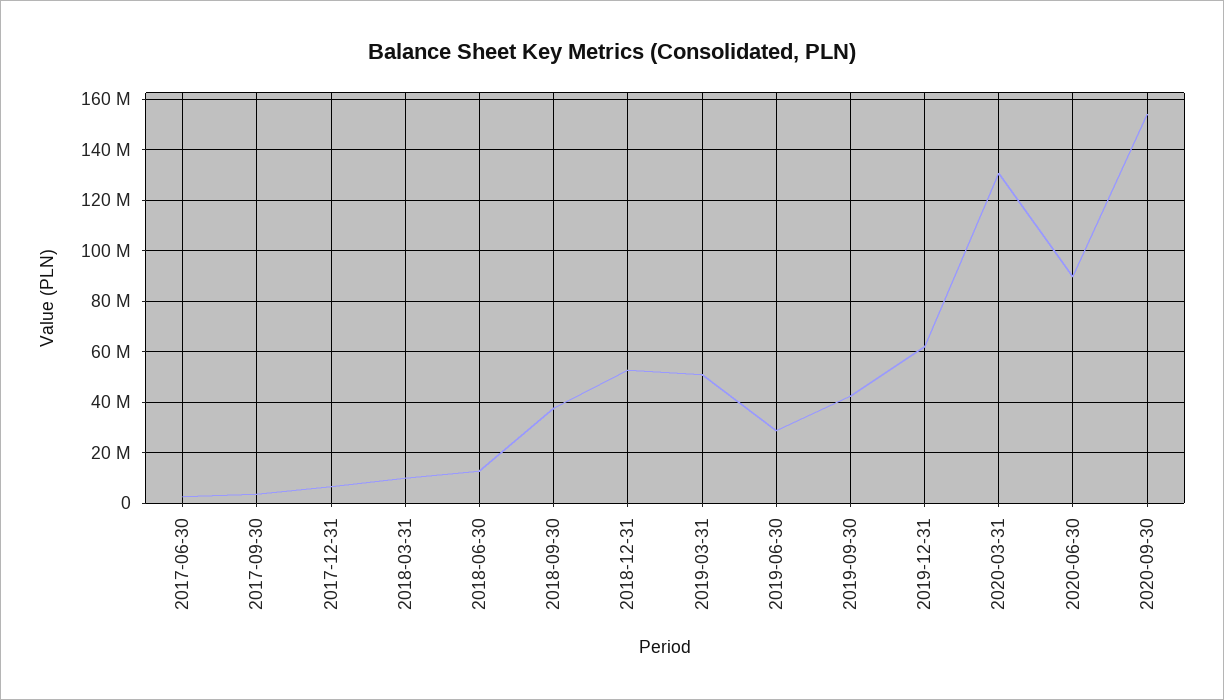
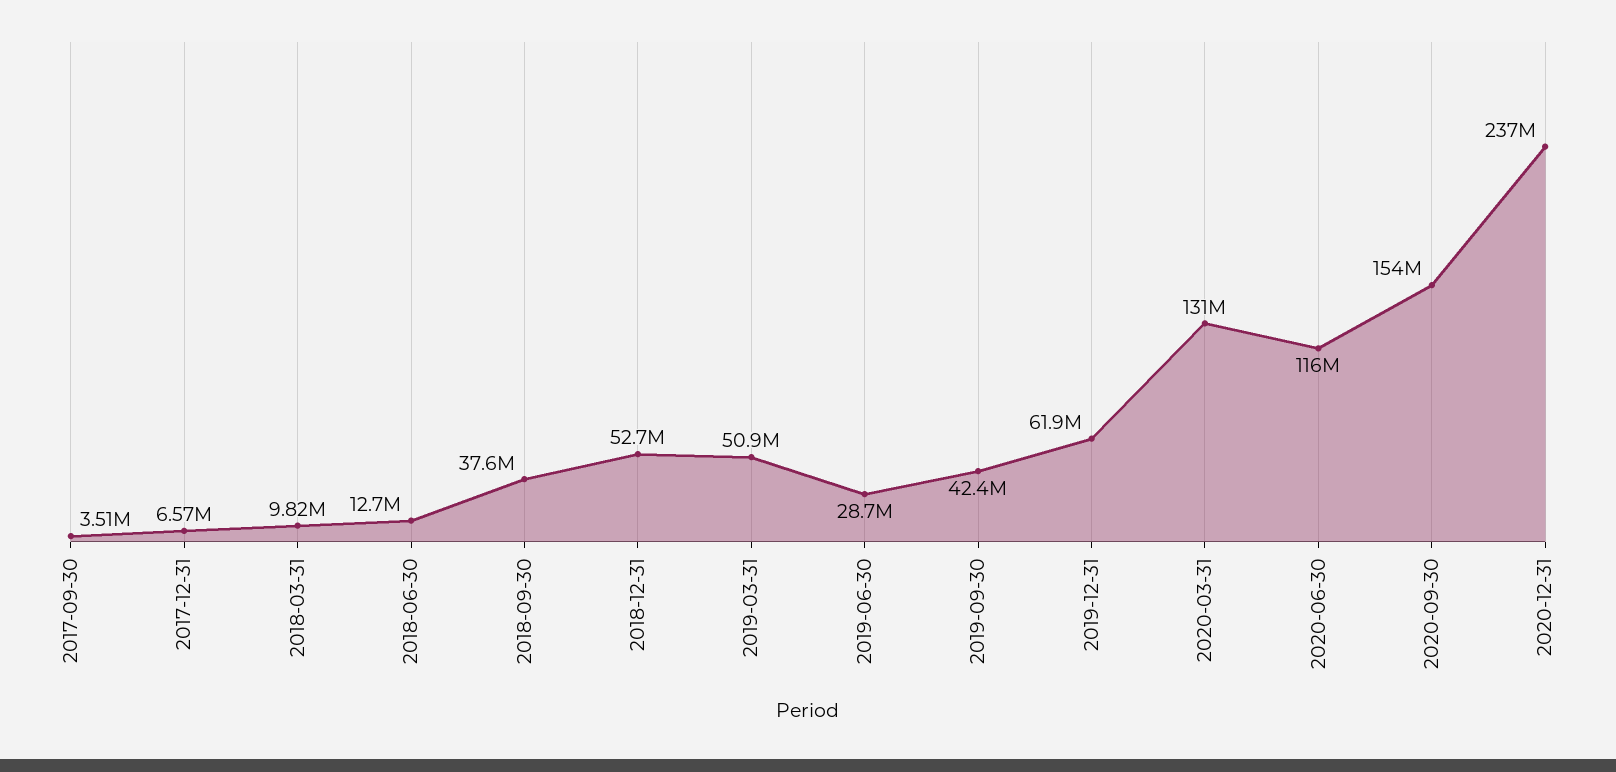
2017-06-30: 2500000 -> none
2020-06-30: 90000000 -> 116000000
2020-12-31: none -> 237000000

